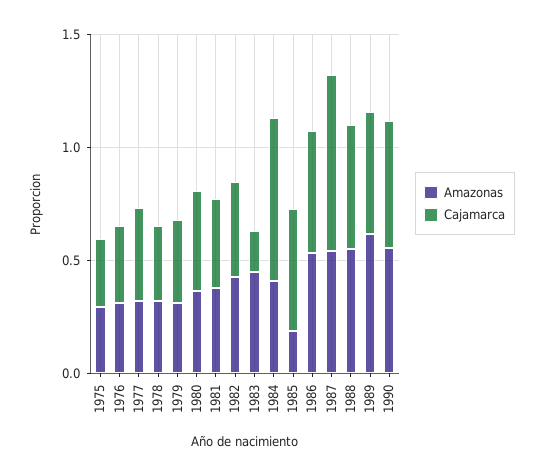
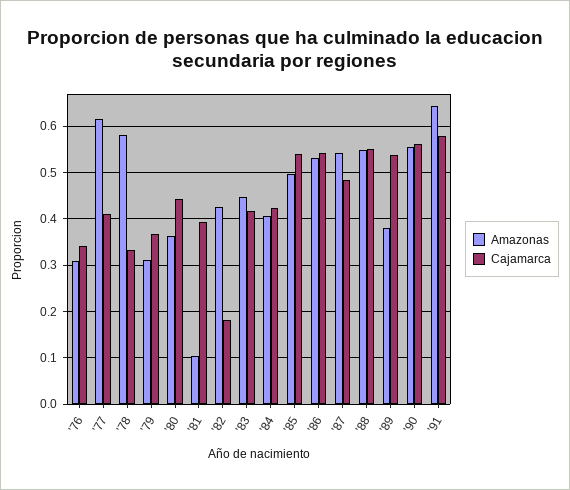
Amazonas, 1975: 0.3 -> none
Cajamarca, 1975: 0.3 -> none
Amazonas, 1977: 0.3 -> 0.62
Amazonas, 1978: 0.3 -> 0.58
Amazonas, 1981: 0.4 -> 0.1
Cajamarca, 1982: 0.4 -> 0.18
Cajamarca, 1983: 0.2 -> 0.42
Cajamarca, 1984: 0.7 -> 0.42
Amazonas, 1985: 0.2 -> 0.5
Cajamarca, 1987: 0.8 -> 0.48
Amazonas, 1989: 0.6 -> 0.38
Amazonas, '91: none -> 0.64
Cajamarca, '91: none -> 0.58

